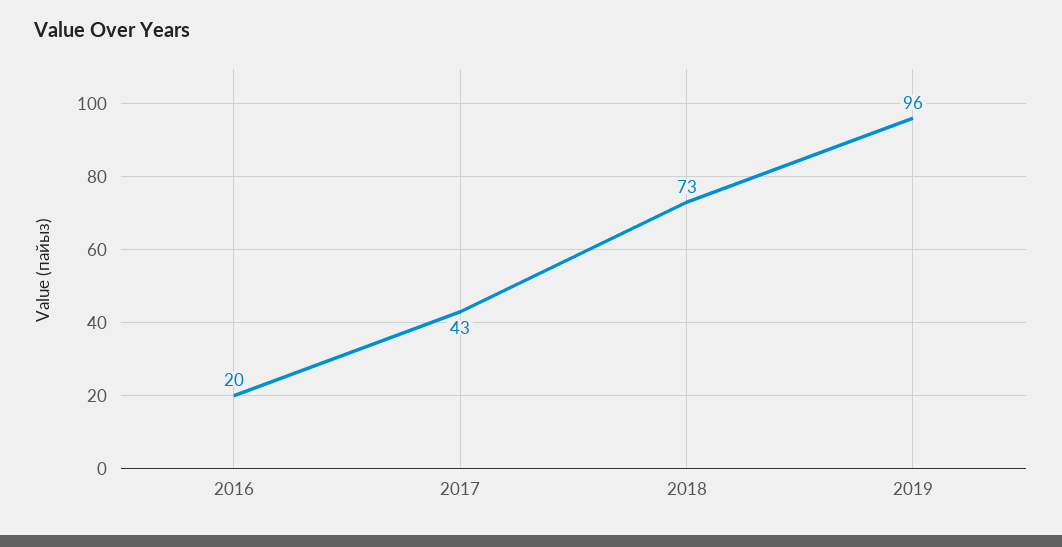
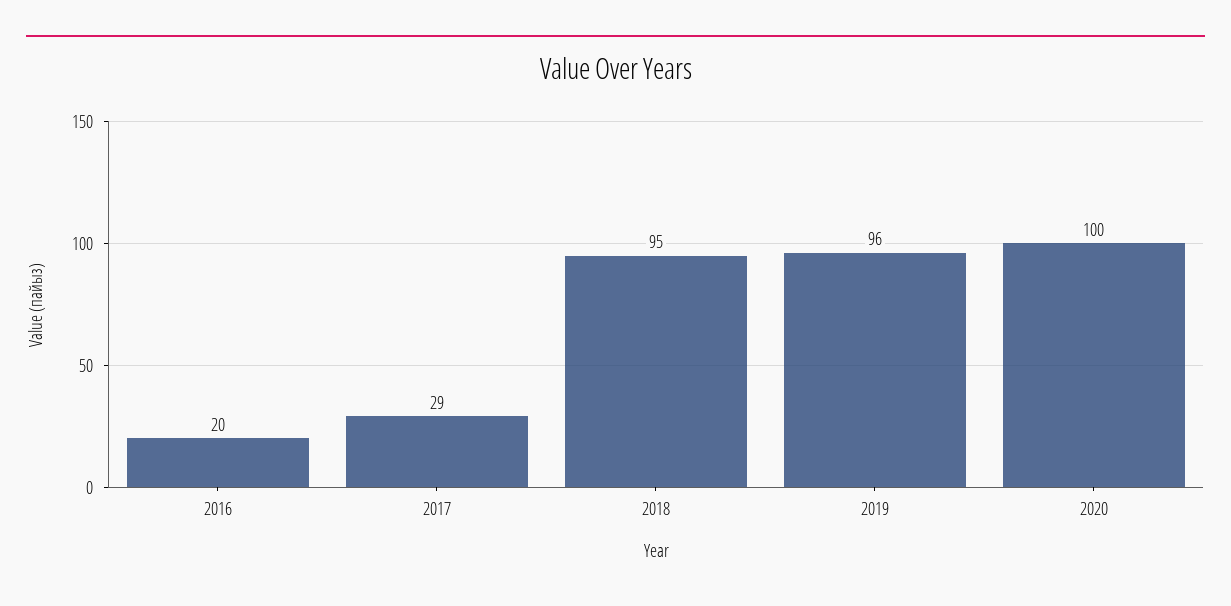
2017: 43 -> 29
2018: 73 -> 95
2020: none -> 100

